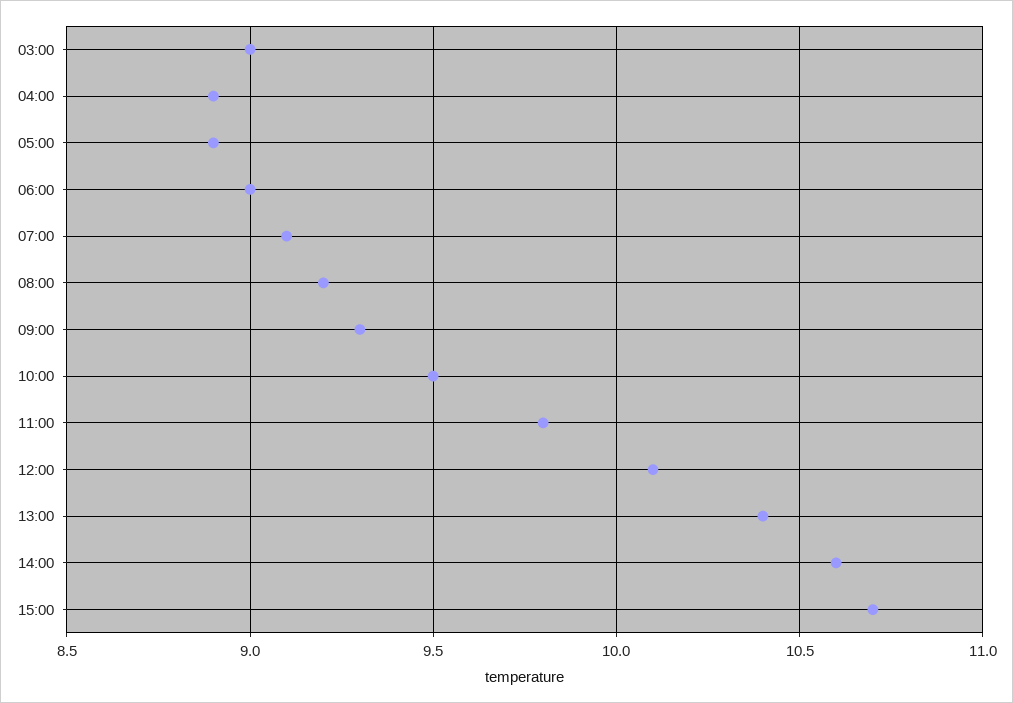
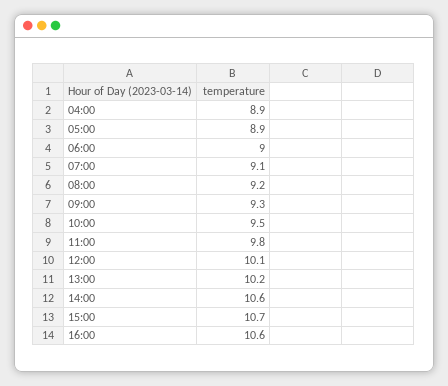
03:00: 9 -> none
13:00: 10.4 -> 10.2
16:00: none -> 10.6

